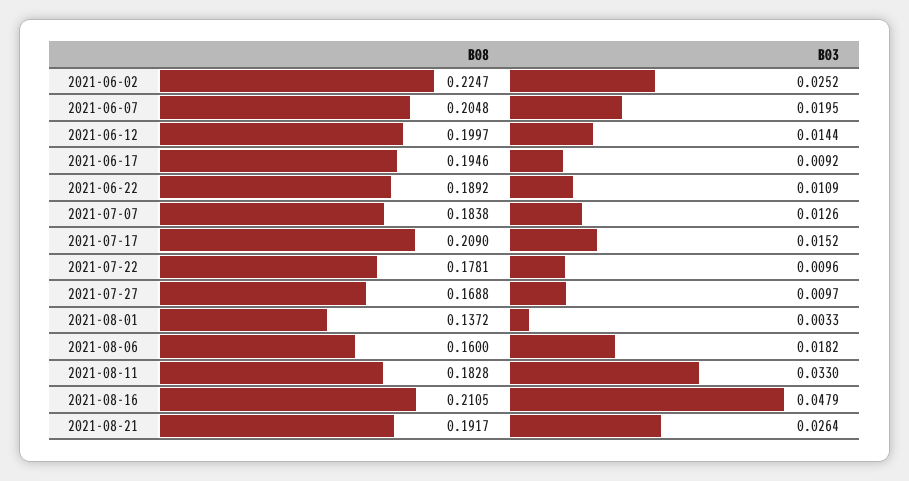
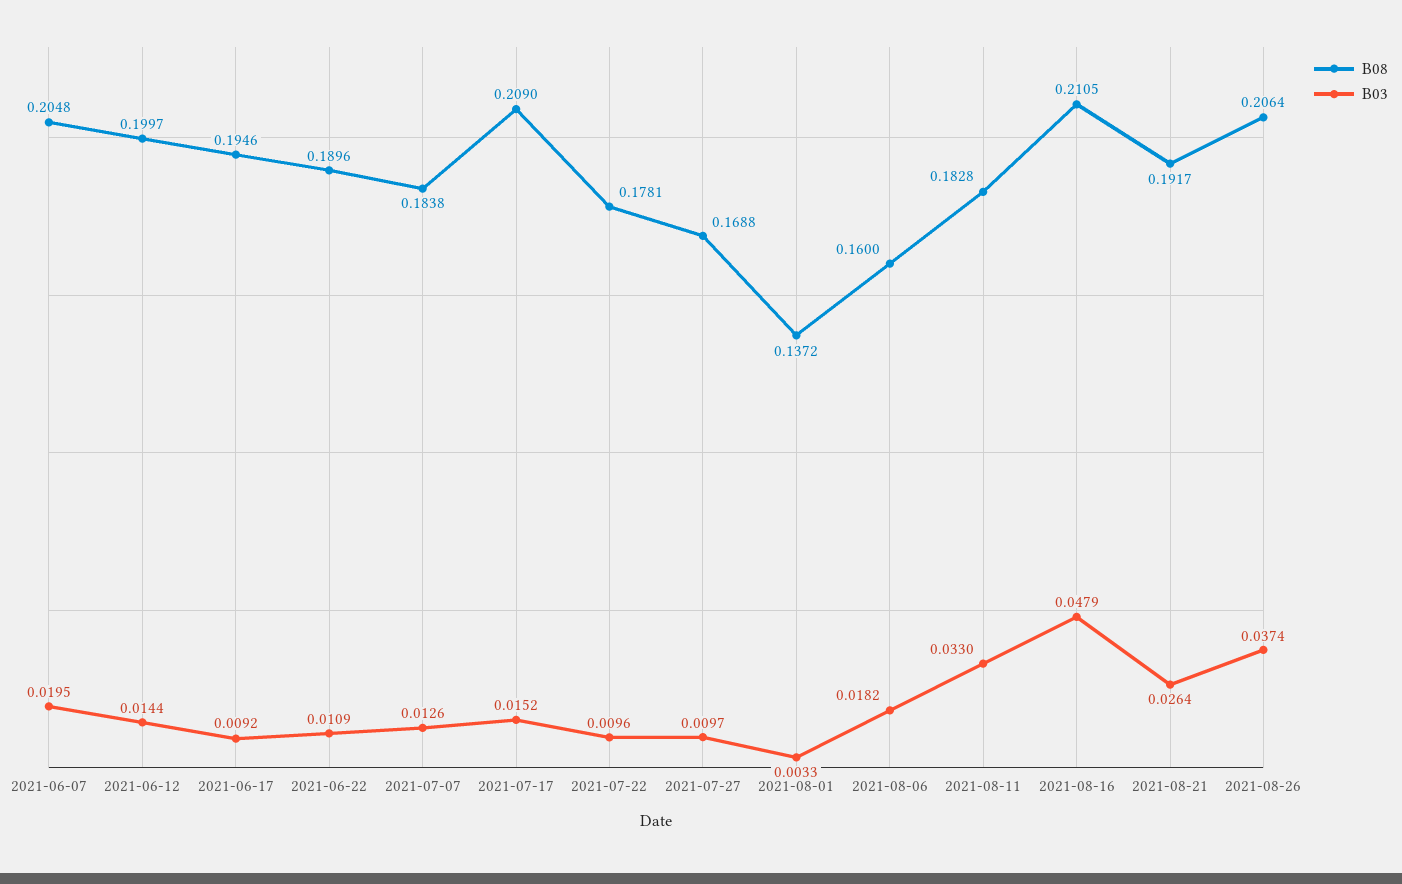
B08, 2021-06-02: 0.2247 -> none
B03, 2021-06-02: 0.0252 -> none
B08, 2021-06-22: 0.1892 -> 0.1896
B08, 2021-08-26: none -> 0.2064
B03, 2021-08-26: none -> 0.0374

